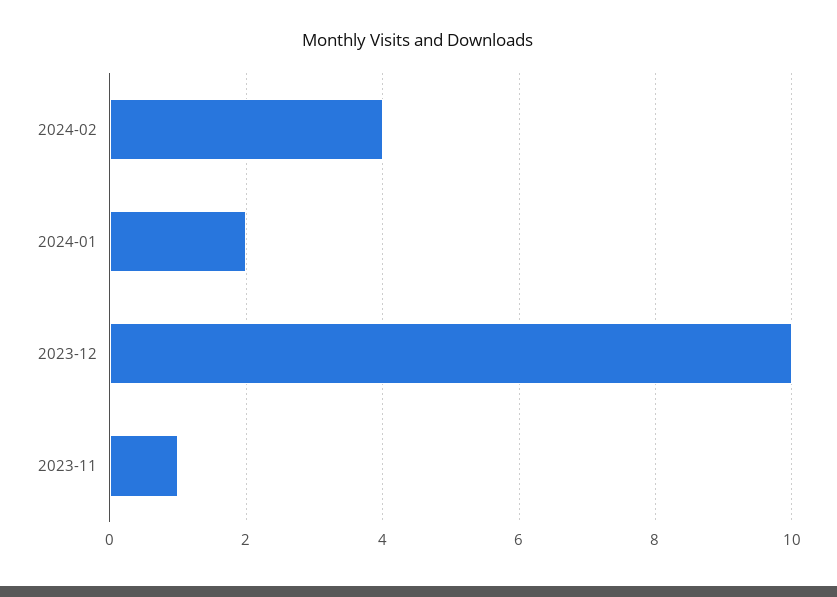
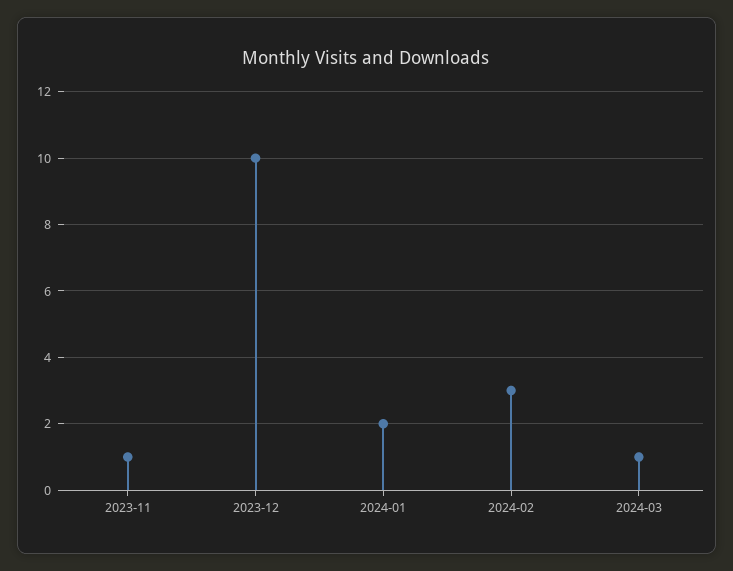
2024-02: 4 -> 3
2024-03: none -> 1

